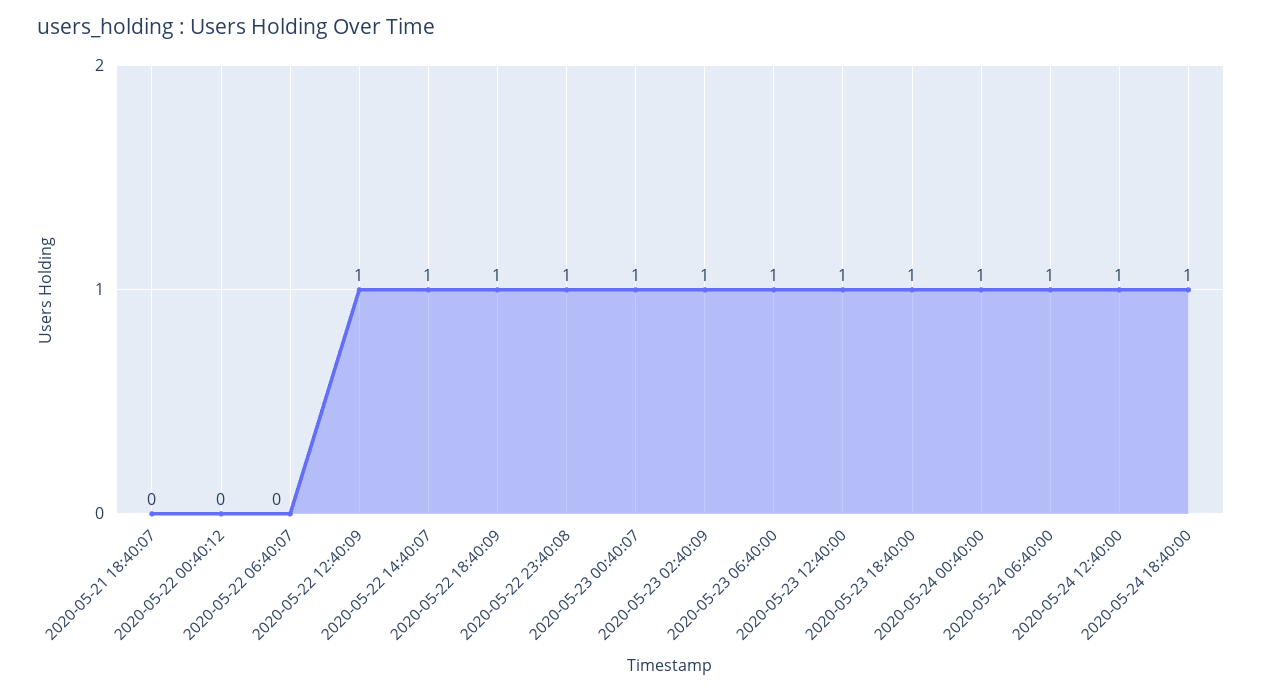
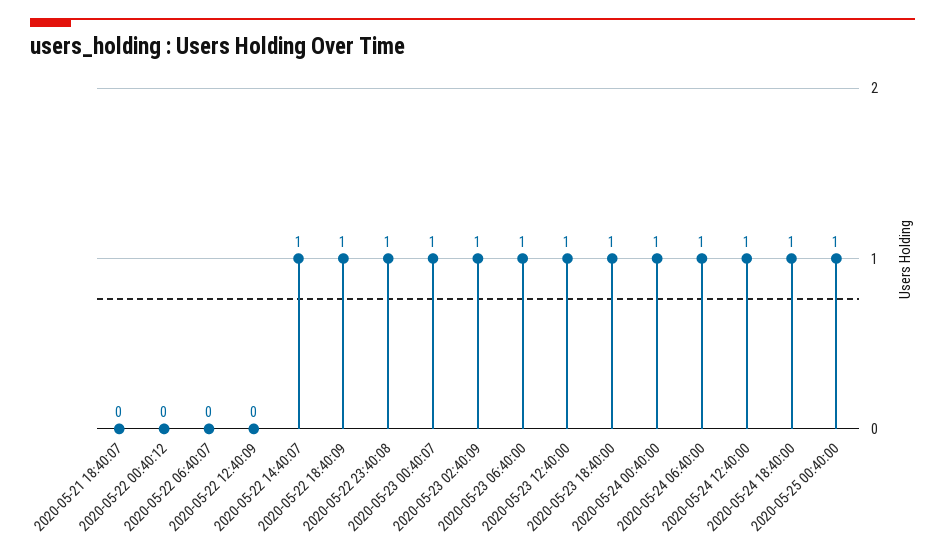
2020-05-22 12:40:09: 1 -> 0
2020-05-25 00:40:00: none -> 1

